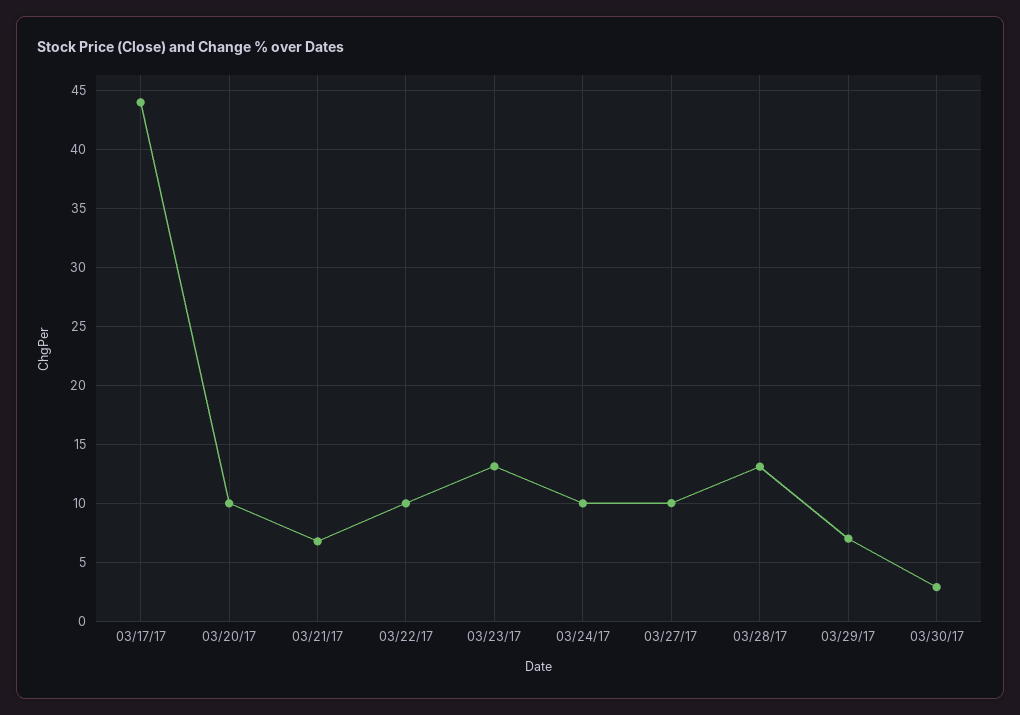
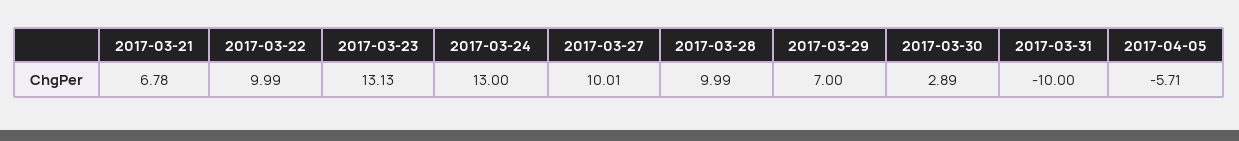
03/17/17: 44 -> none
03/20/17: 10 -> none
03/24/17: 10 -> 13
03/28/17: 13 -> 9.99
2017-03-31: none -> -10
2017-04-05: none -> -5.71

